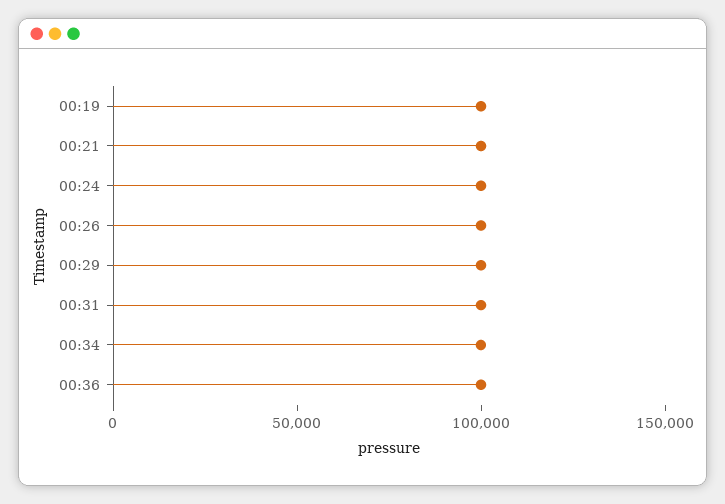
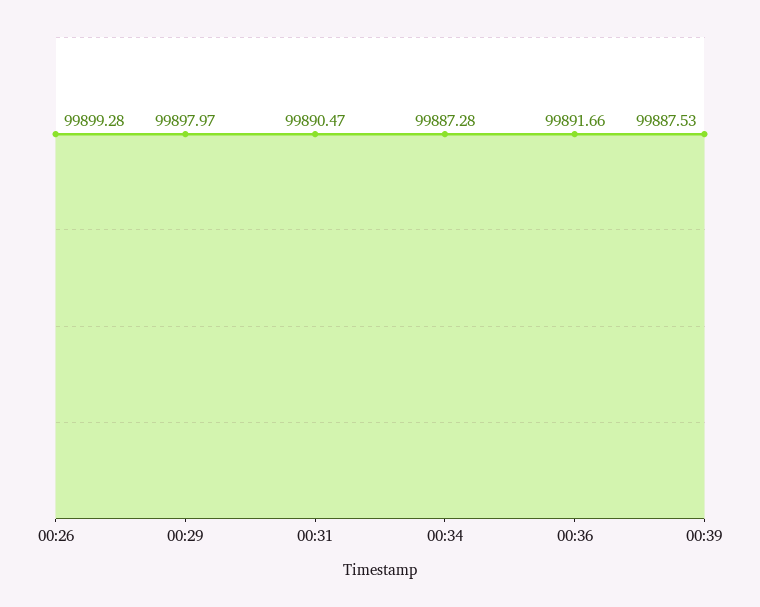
00:19: 100000 -> none
00:21: 100000 -> none
00:24: 100000 -> none
00:39: none -> 99887.53

